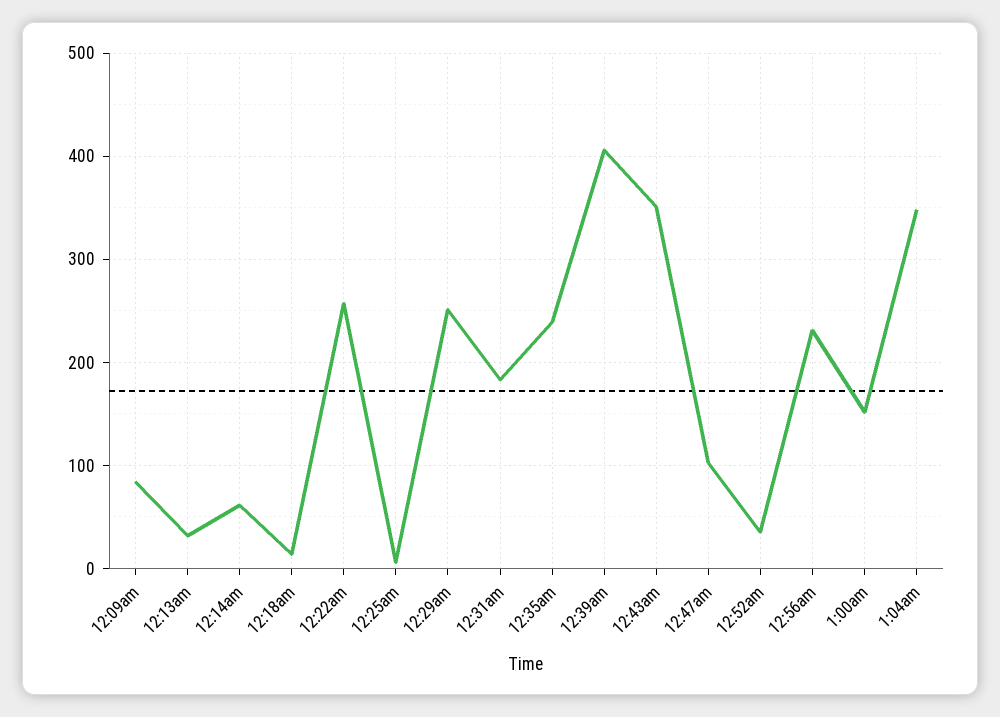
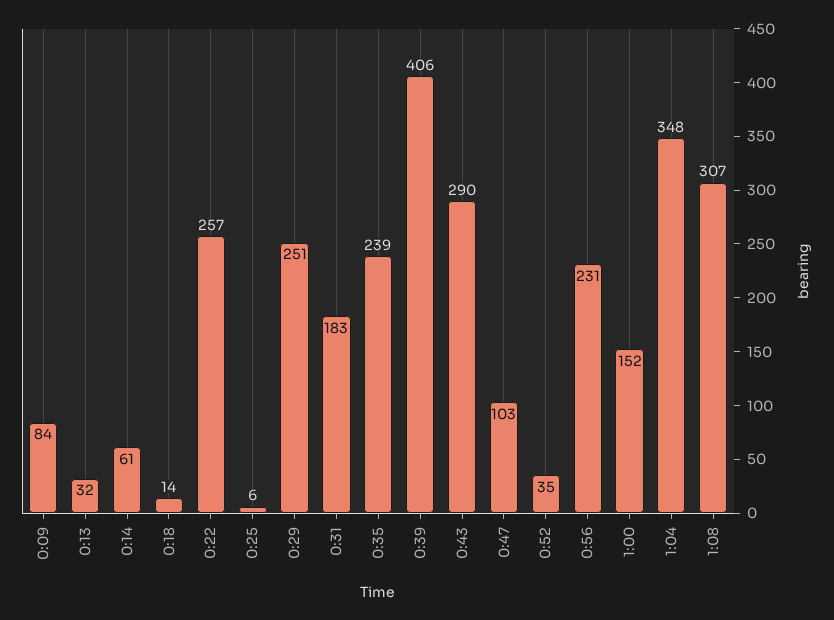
12:43am: 350 -> 290
1:08: none -> 307

